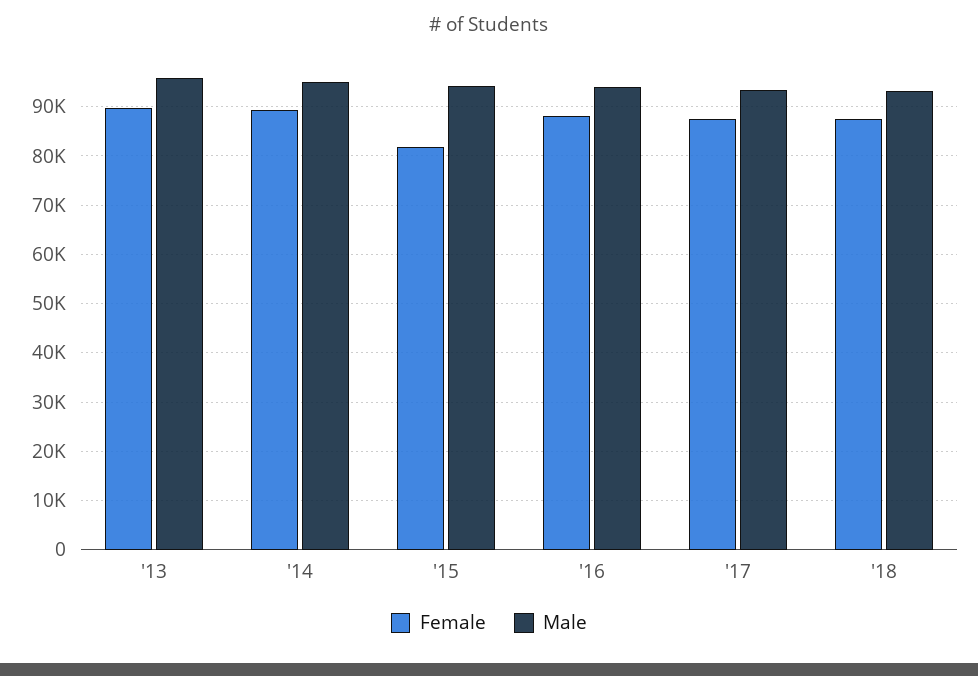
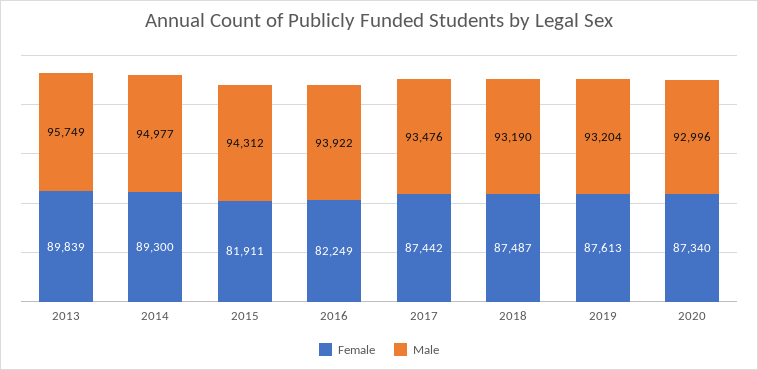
Female, '16: 88000 -> 82249
Female, 2019: none -> 87613
Male, 2019: none -> 93204
Female, 2020: none -> 87340
Male, 2020: none -> 92996

